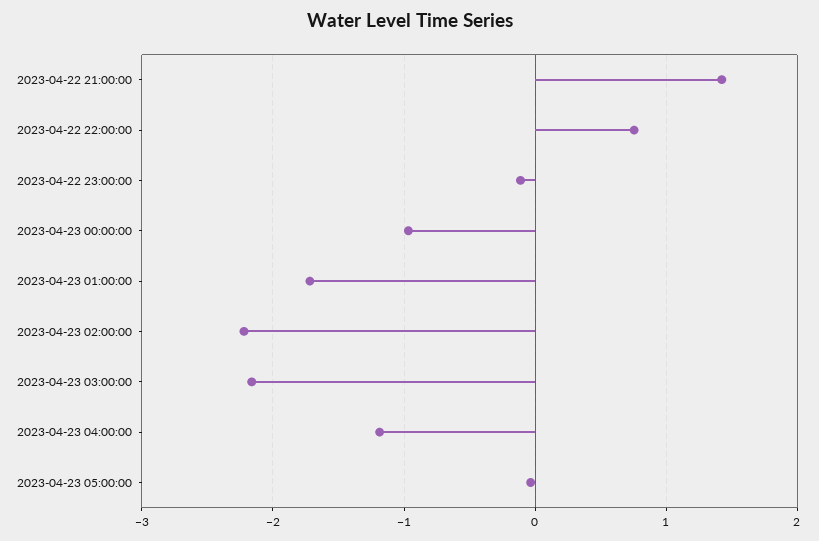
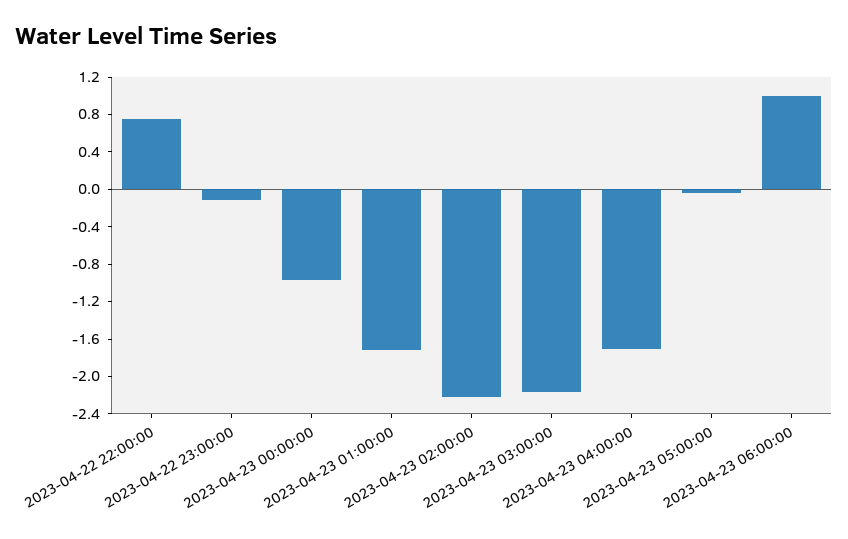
2023-04-22 21:00:00: 1.4 -> none
2023-04-23 04:00:00: -1.2 -> -1.7
2023-04-23 06:00:00: none -> 1

